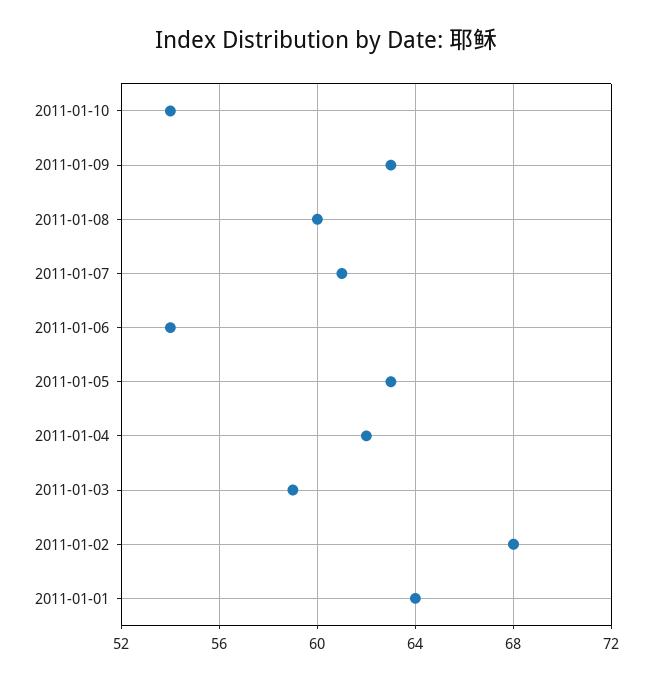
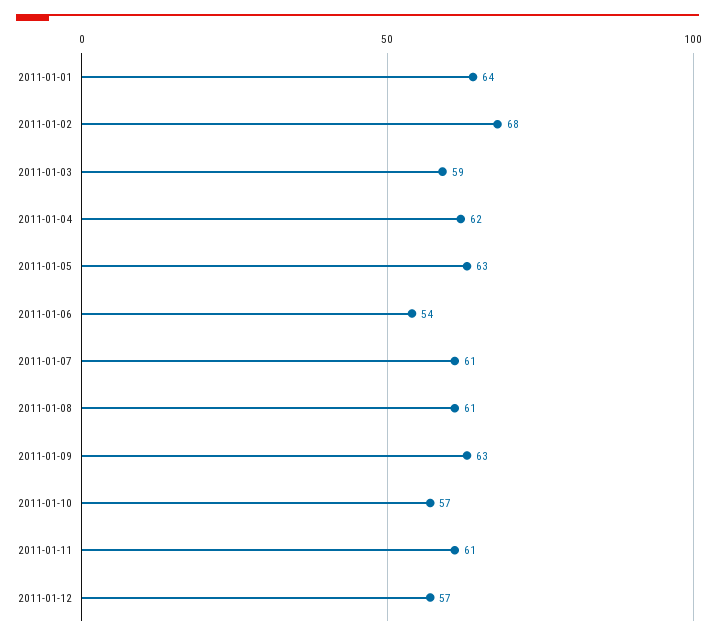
2011-01-10: 54 -> 57
2011-01-08: 60 -> 61
2011-01-11: none -> 61
2011-01-12: none -> 57

